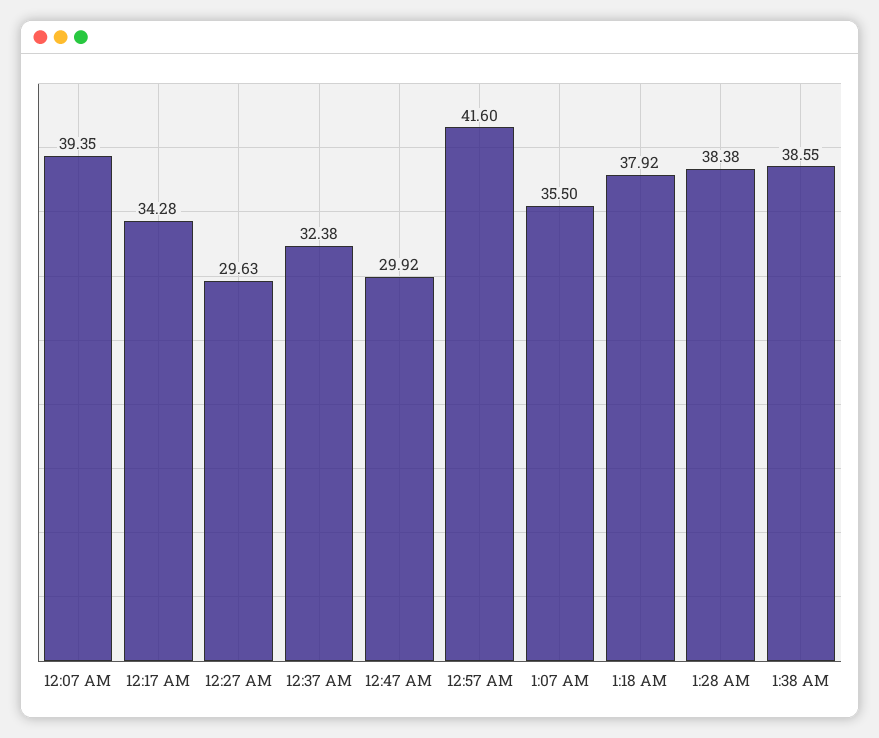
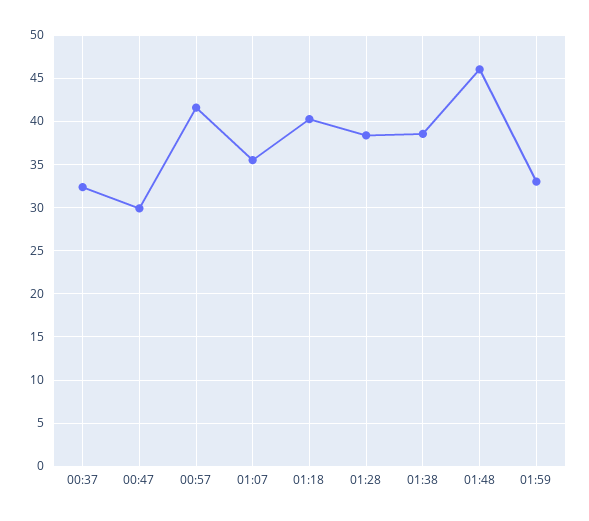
12:07 AM: 39.35 -> none
12:17 AM: 34.28 -> none
12:27 AM: 29.63 -> none
1:18 AM: 37.92 -> 40
01:48: none -> 46
01:59: none -> 33

